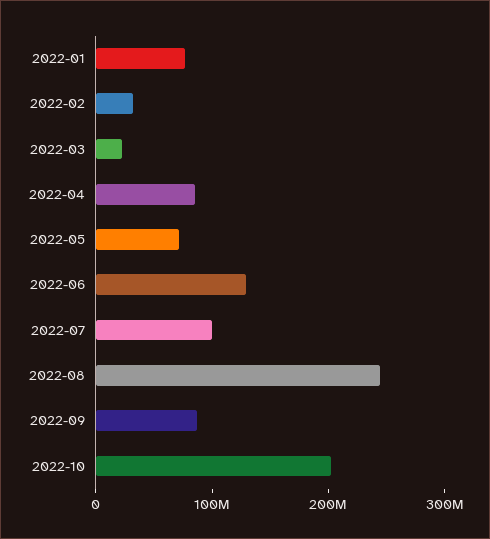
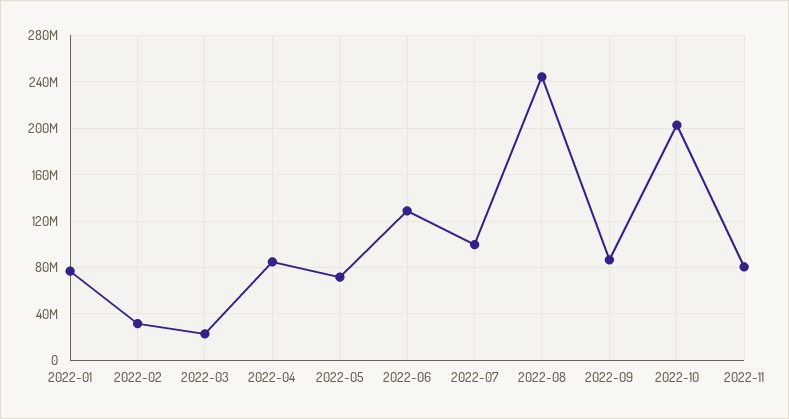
2022-11: none -> 80000000

